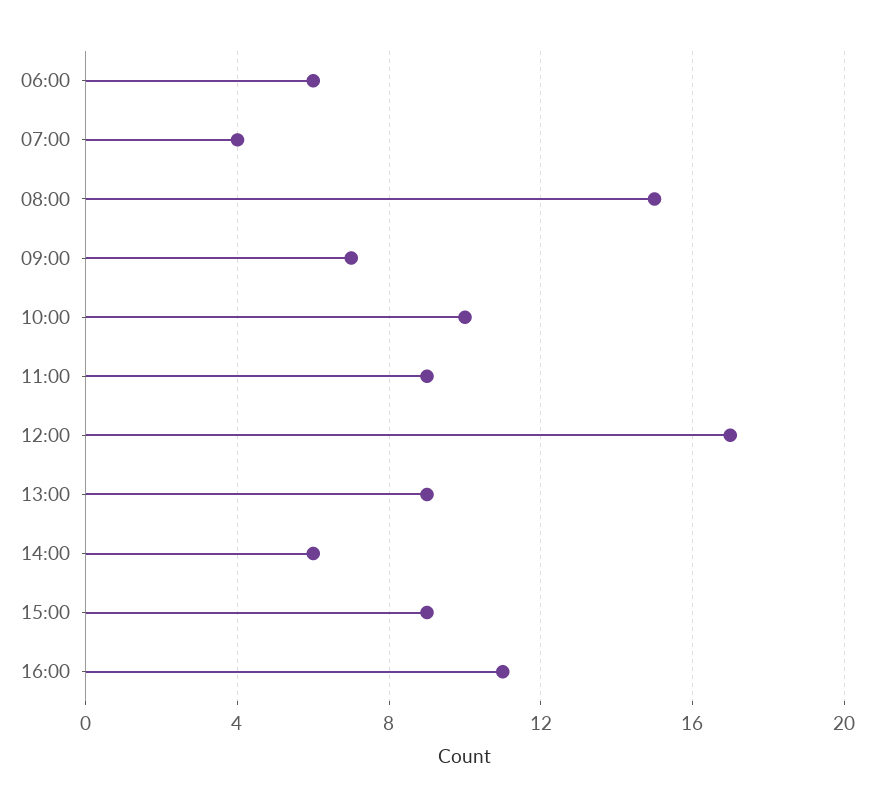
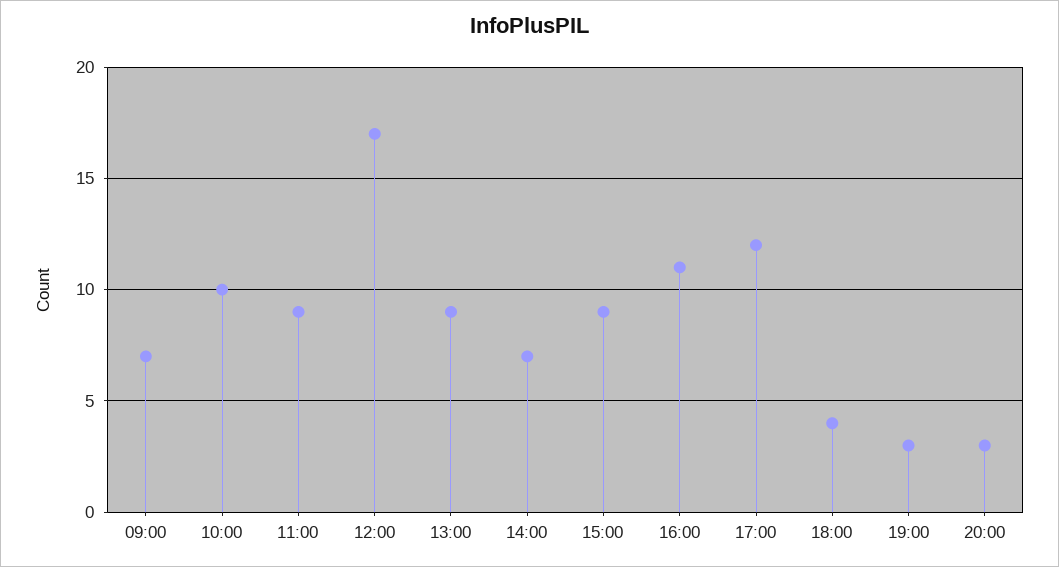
06:00: 6 -> none
07:00: 4 -> none
08:00: 15 -> none
14:00: 6 -> 7
17:00: none -> 12
18:00: none -> 4
19:00: none -> 3
20:00: none -> 3

